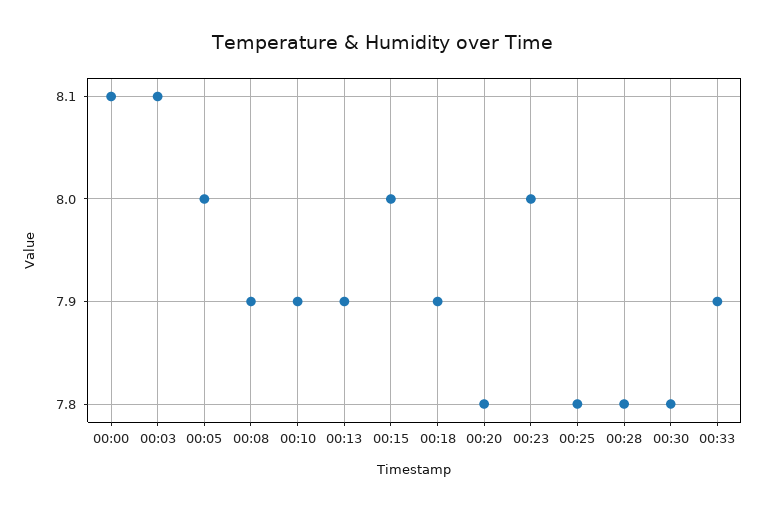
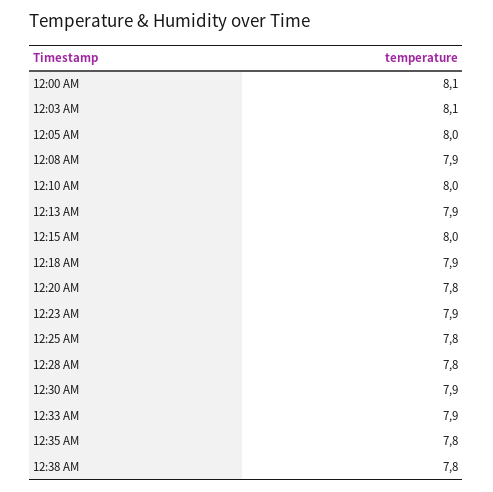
00:10: 7.9 -> 8
00:23: 8 -> 7.9
00:30: 7.8 -> 7.9
12:35 AM: none -> 7.8
12:38 AM: none -> 7.8

